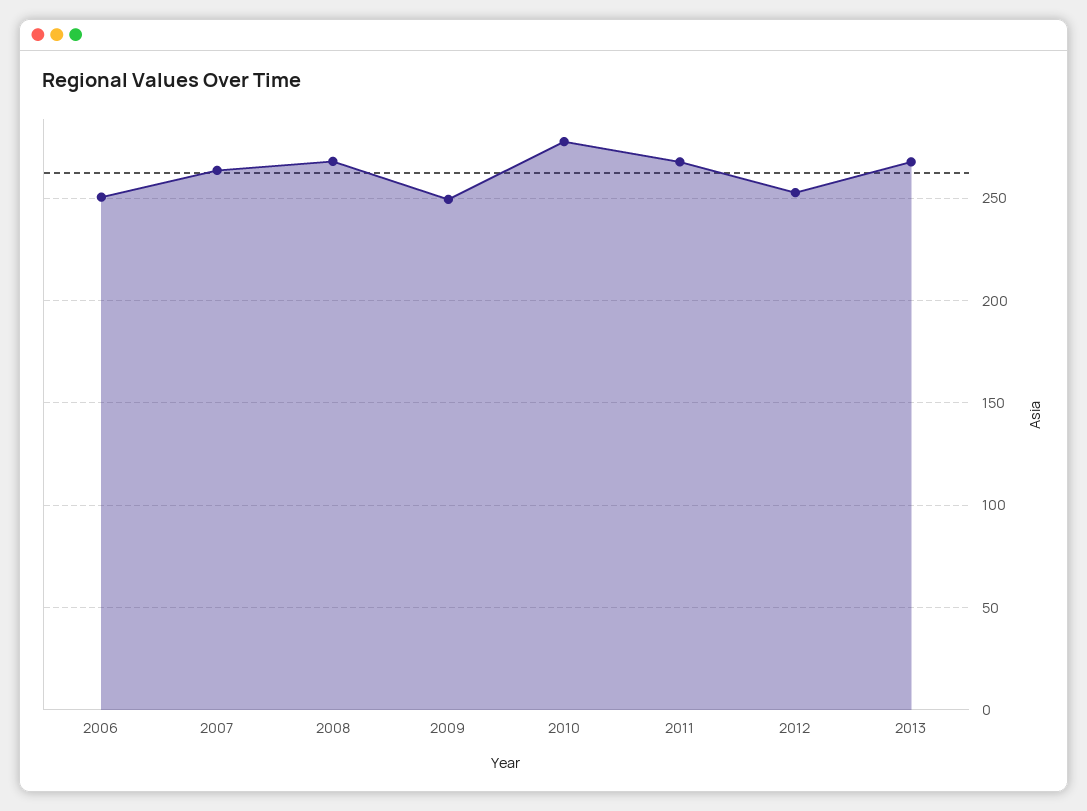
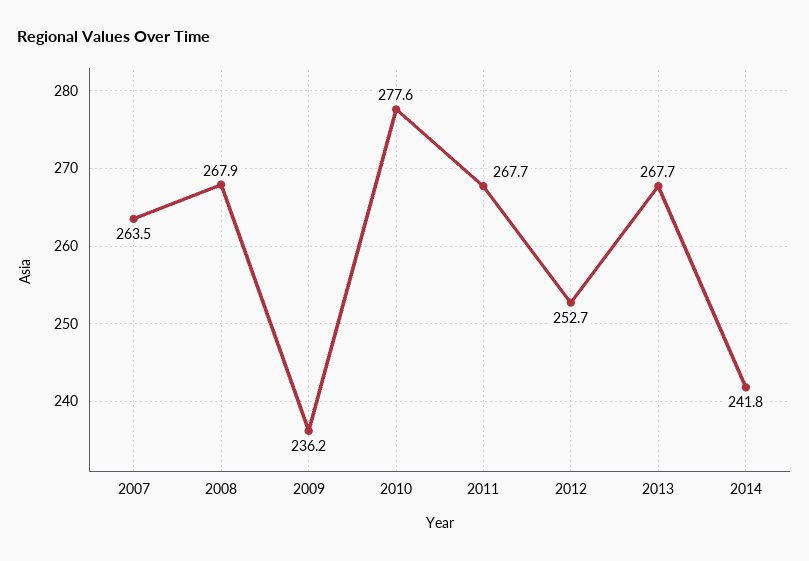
2006: 250 -> none
2009: 250 -> 236.2
2014: none -> 241.8

